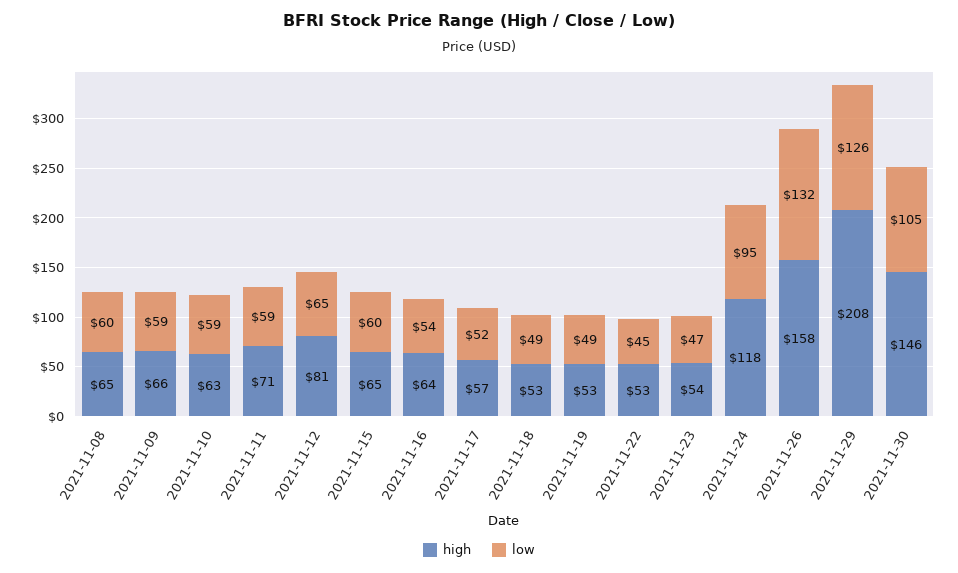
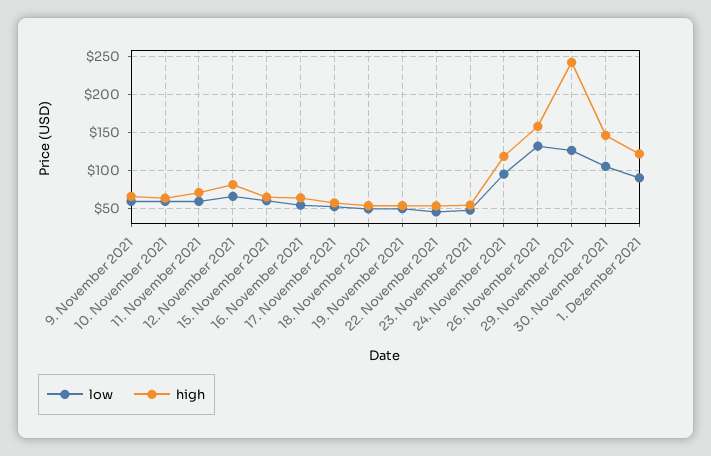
high, 2021-11-08: 65 -> none
low, 2021-11-08: 60 -> none
high, 2021-11-29: 208 -> 240
low, 1. Dezember 2021: none -> 90
high, 1. Dezember 2021: none -> 120

